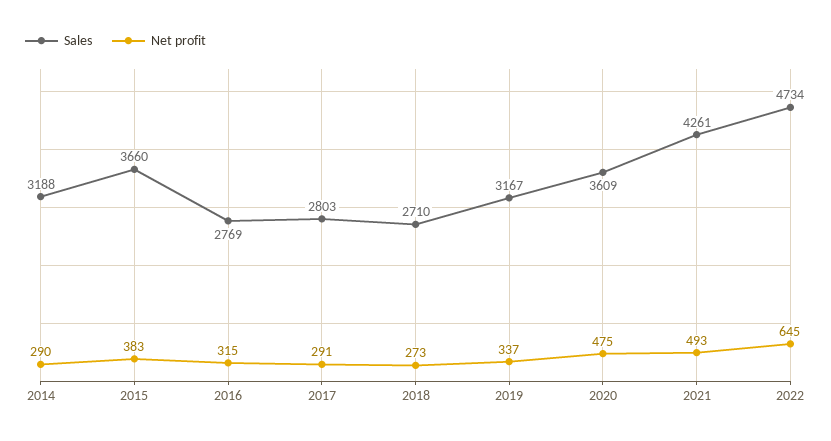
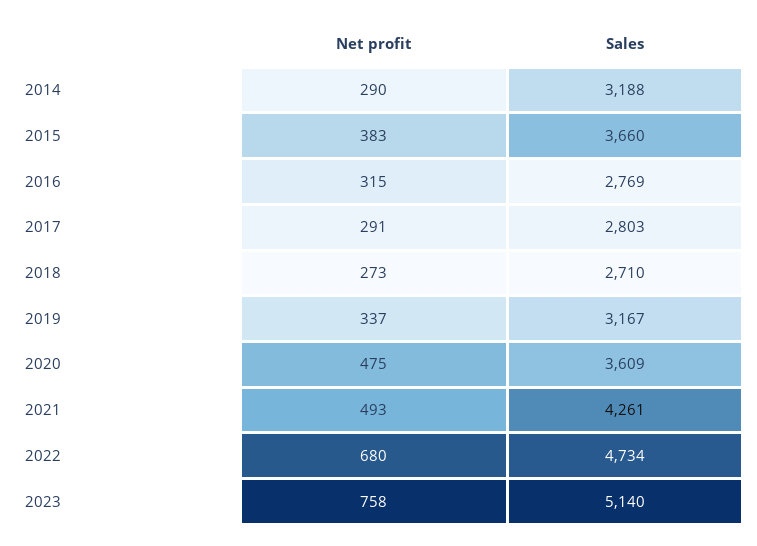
Net profit, 2022: 645 -> 680
Net profit, 2023: none -> 758
Sales, 2023: none -> 5140

